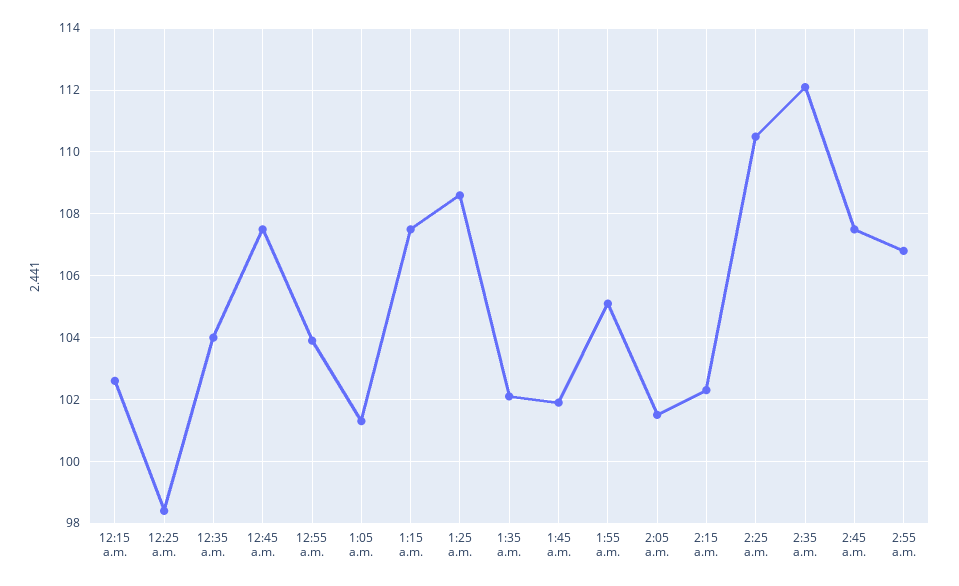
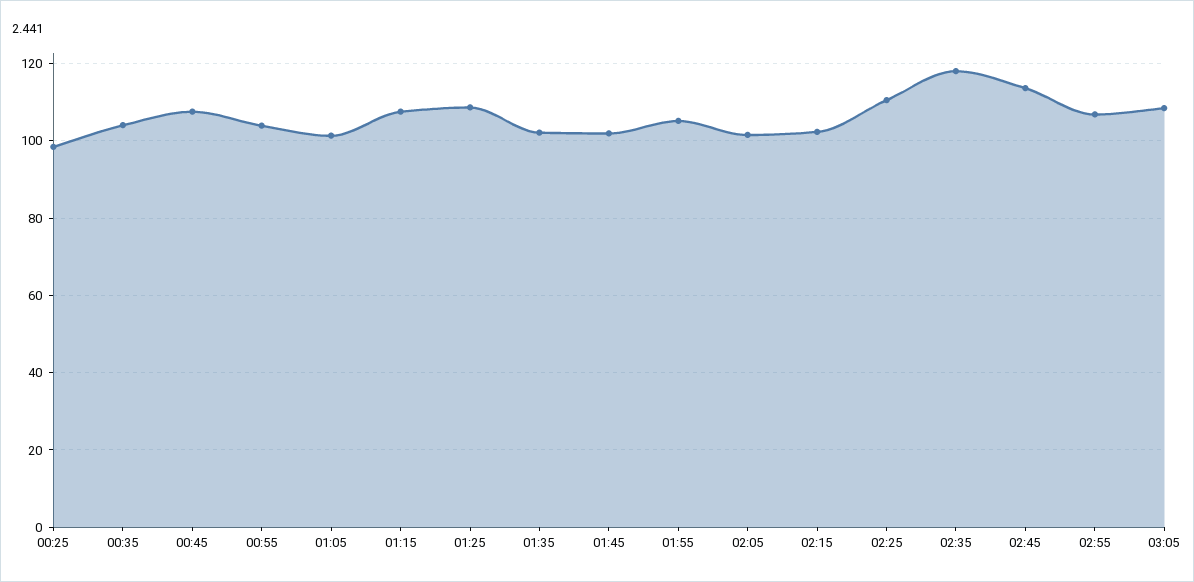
12:15 a.m.: 102.5 -> none
2:35 a.m.: 112 -> 118
2:45 a.m.: 107.5 -> 114
03:05: none -> 108

